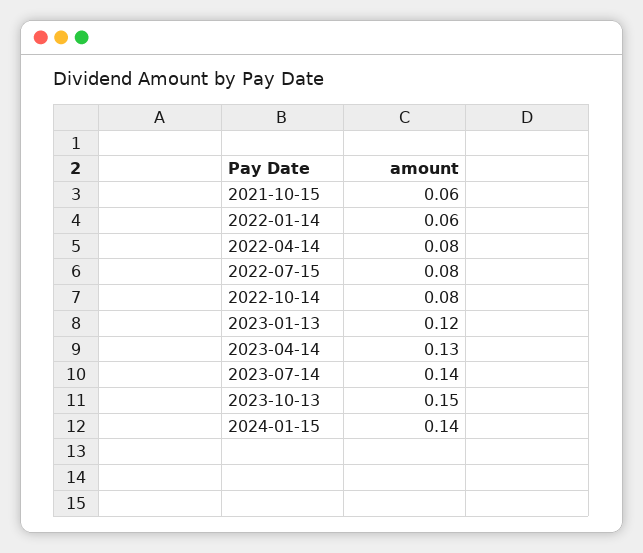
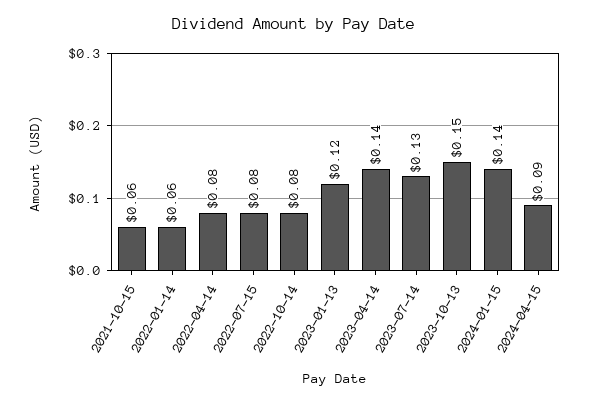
2023-04-14: 0.13 -> 0.14
2023-07-14: 0.14 -> 0.13
2024-04-15: none -> 0.09

